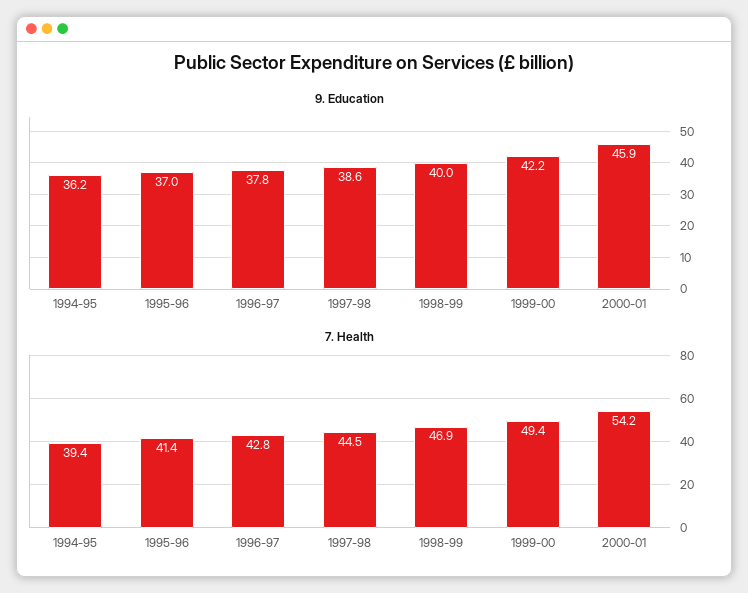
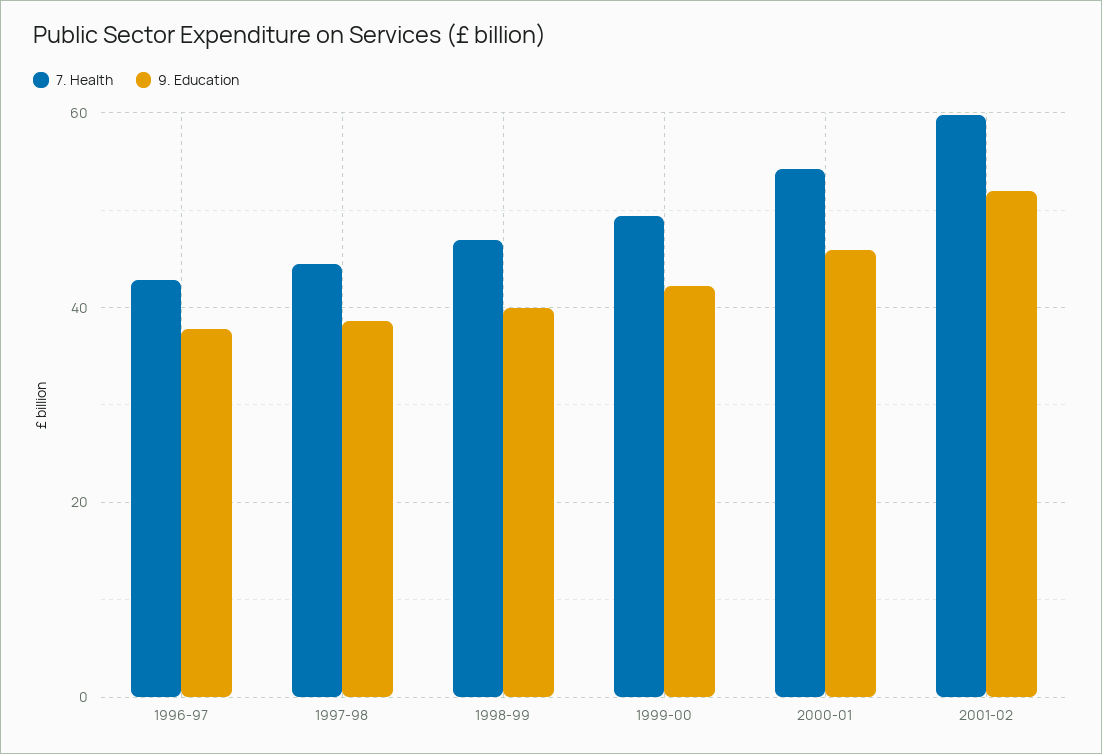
9. Education, 1994-95: 36.2 -> none
9. Education, 1995-96: 37 -> none
7. Health, 1994-95: 39.4 -> none
7. Health, 1995-96: 41.4 -> none
7. Health, 2001-02: none -> 60
9. Education, 2001-02: none -> 52

